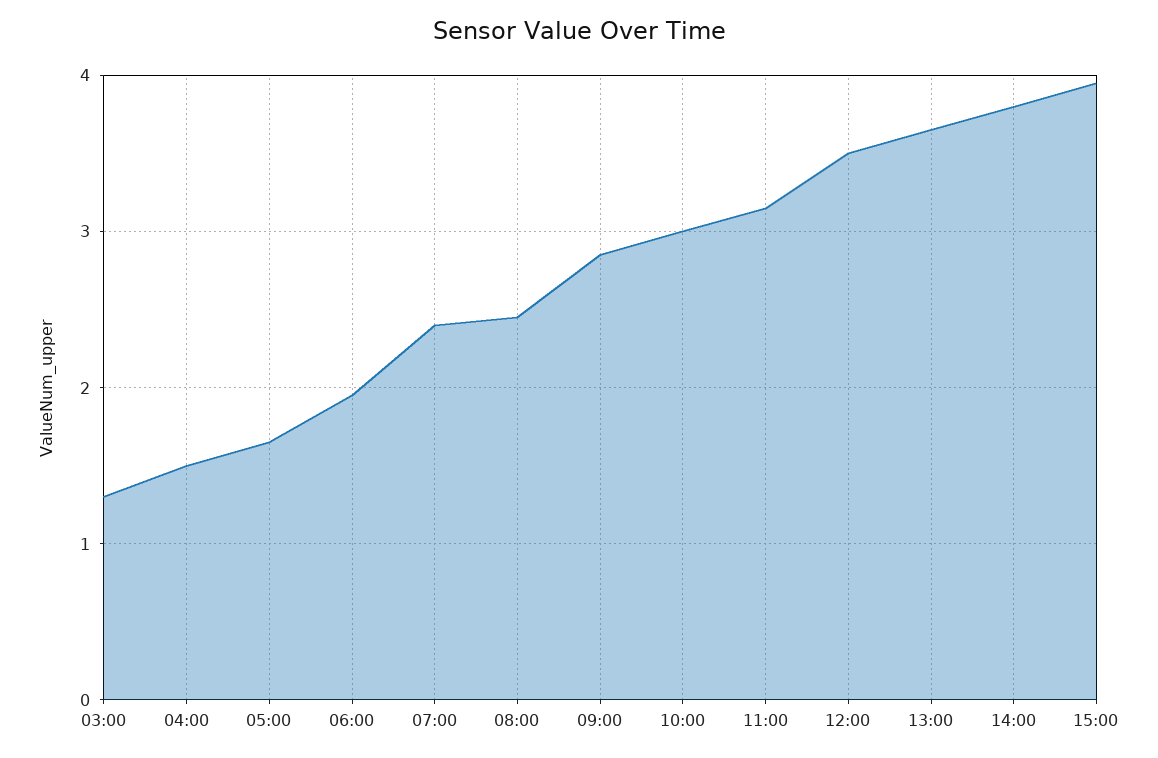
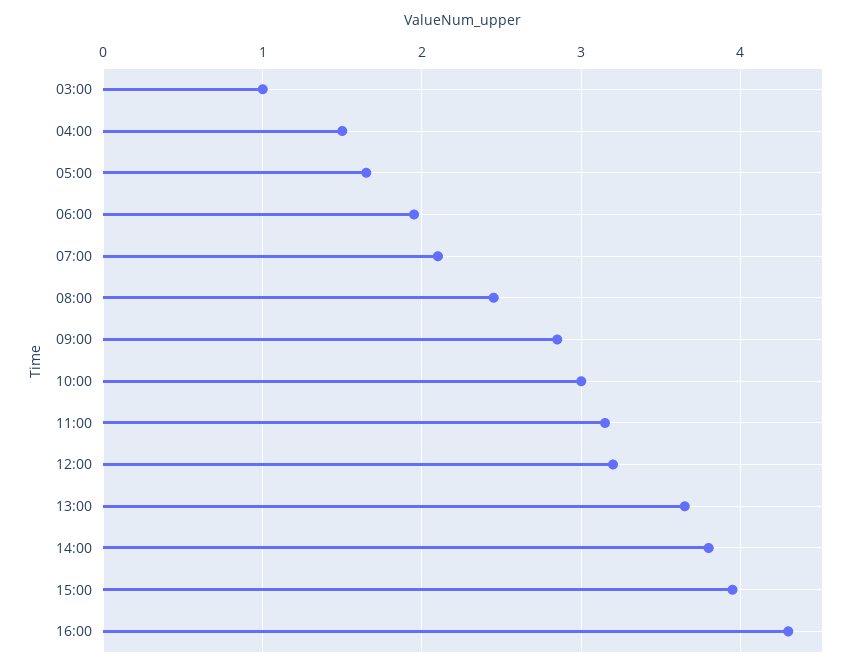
03:00: 1.3 -> 1
07:00: 2.4 -> 2.1
12:00: 3.5 -> 3.2
16:00: none -> 4.3

